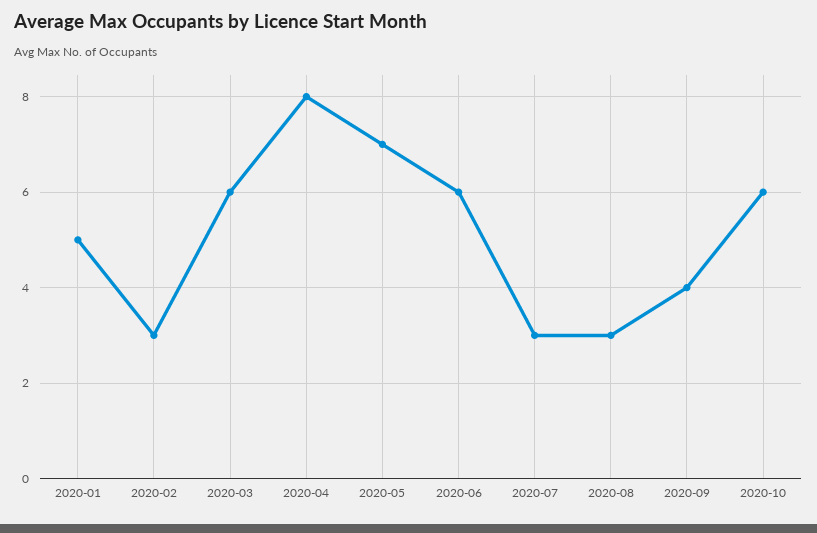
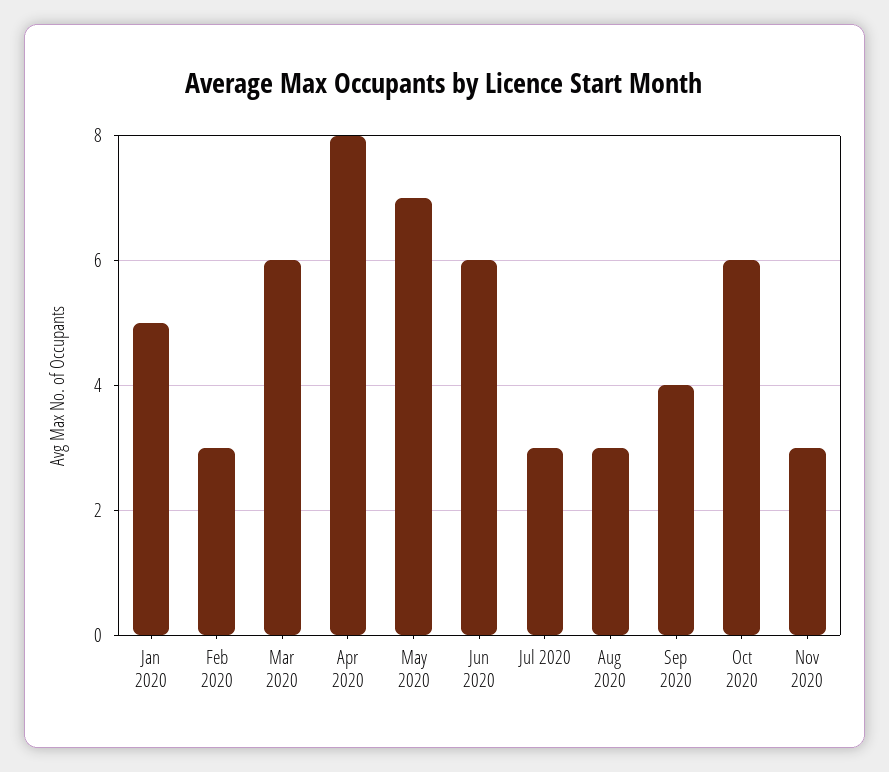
Nov 2020: none -> 3

